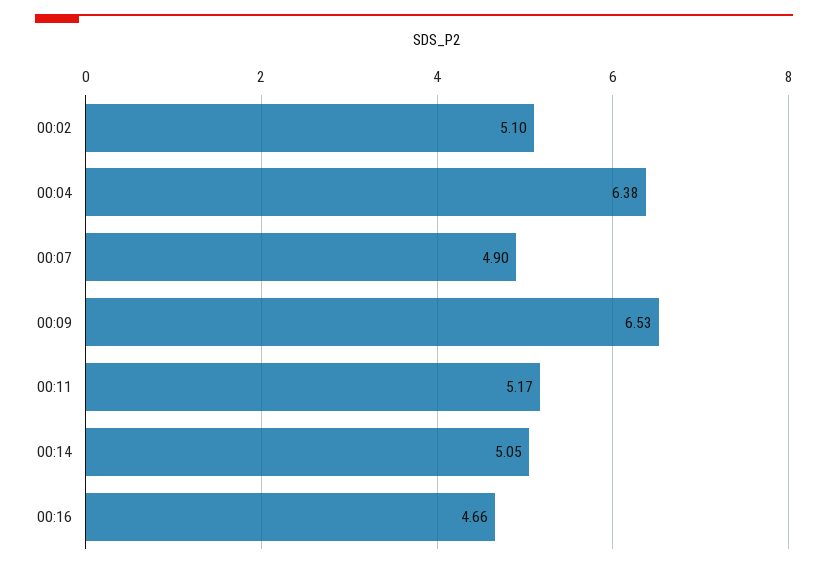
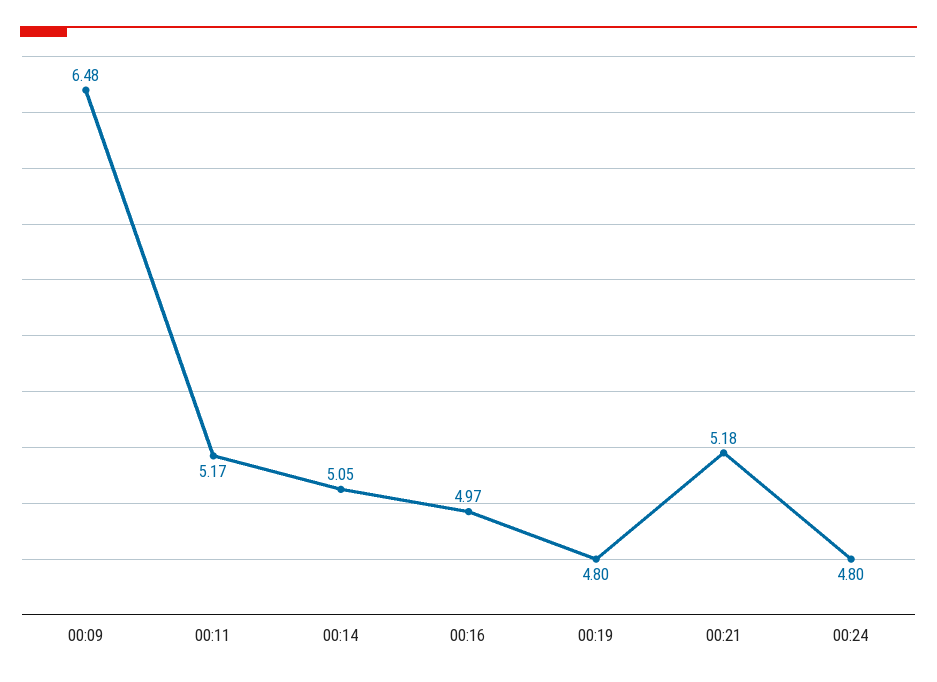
00:02: 5.1 -> none
00:04: 6.38 -> none
00:07: 4.9 -> none
00:09: 6.53 -> 6.48
00:16: 4.66 -> 4.97
00:19: none -> 4.8
00:21: none -> 5.18
00:24: none -> 4.8

